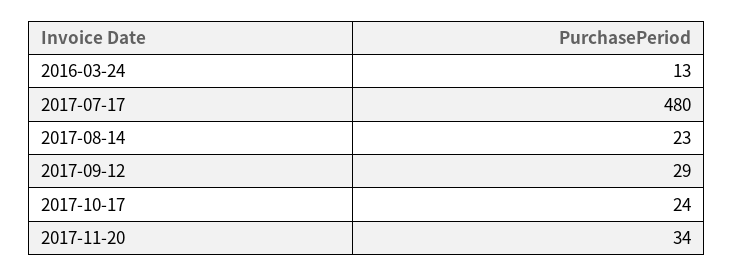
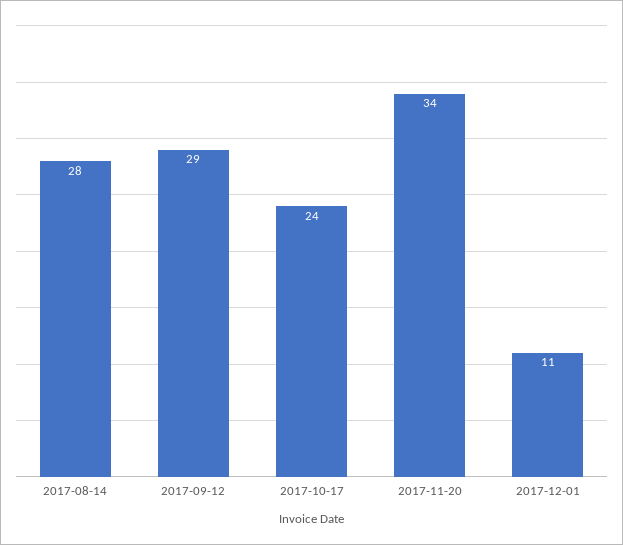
2016-03-24: 13 -> none
2017-07-17: 480 -> none
2017-08-14: 23 -> 28
2017-12-01: none -> 11

